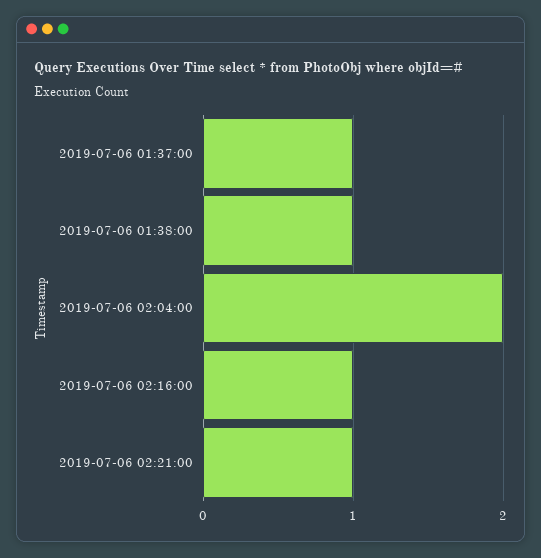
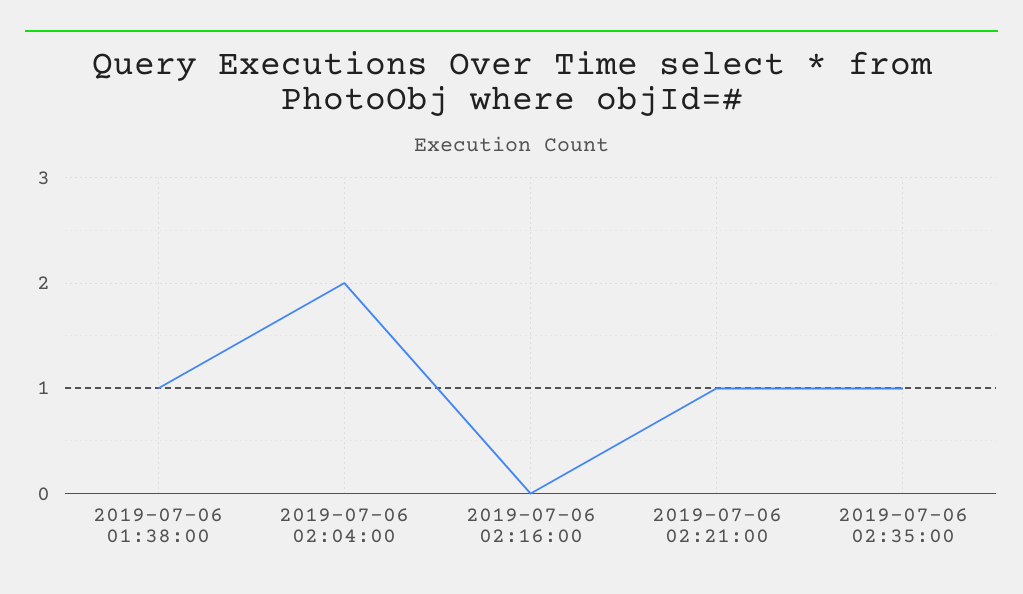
2019-07-06 01:37:00: 1 -> none
2019-07-06 02:16:00: 1 -> 0
2019-07-06 02:35:00: none -> 1

